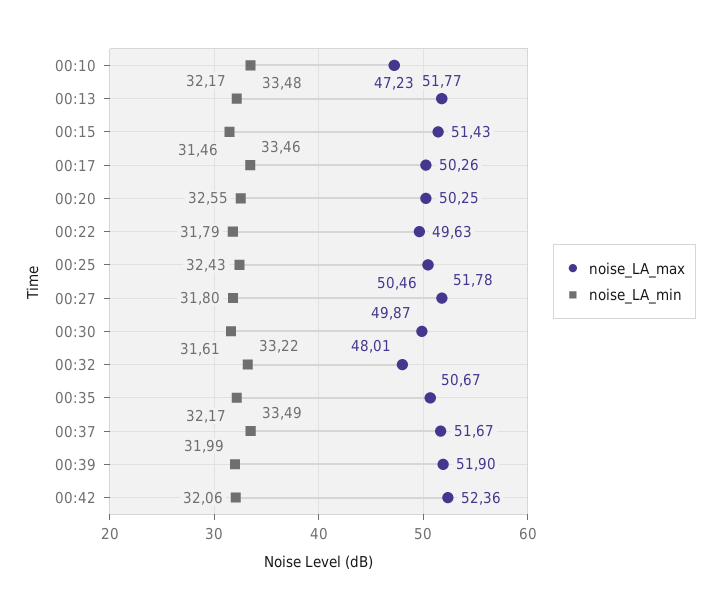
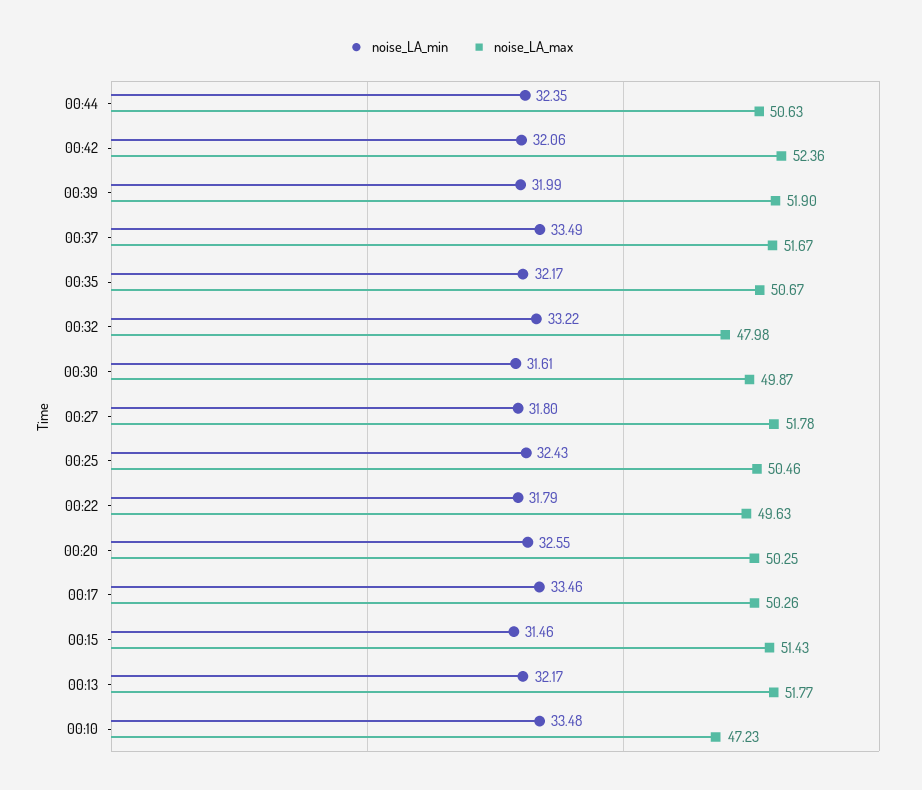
noise_LA_max, 00:32: 48.01 -> 47.98
noise_LA_min, 00:44: none -> 32.35
noise_LA_max, 00:44: none -> 50.63

